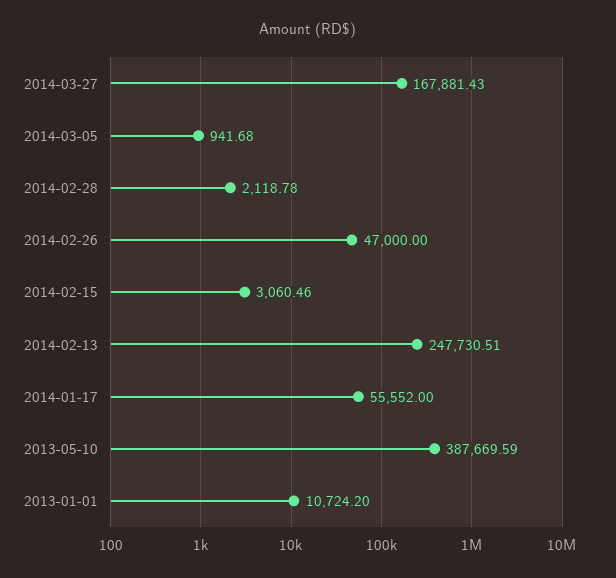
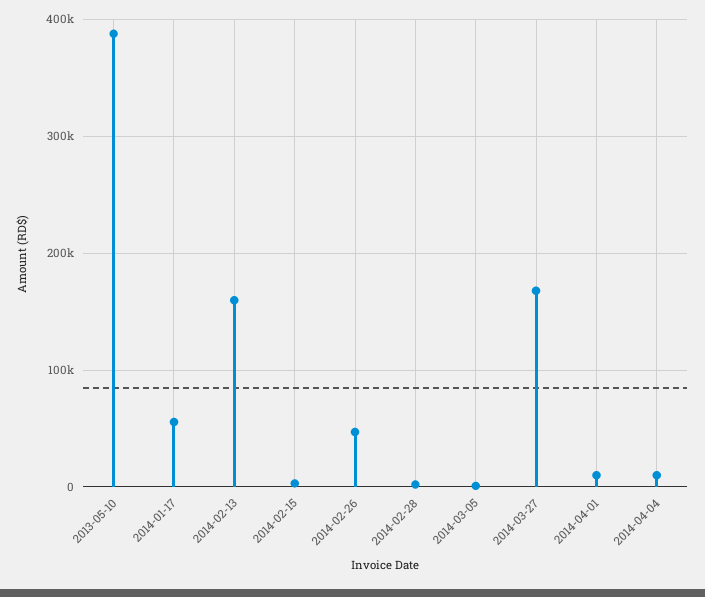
2014-02-13: 247730.51 -> 160000
2013-01-01: 10724.2 -> none
2014-04-01: none -> 10000
2014-04-04: none -> 10000

